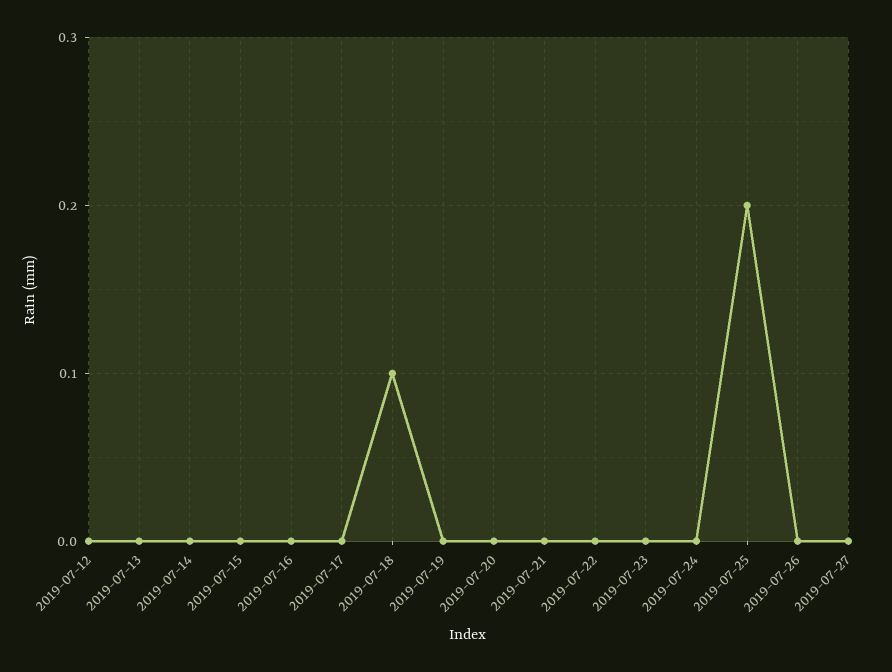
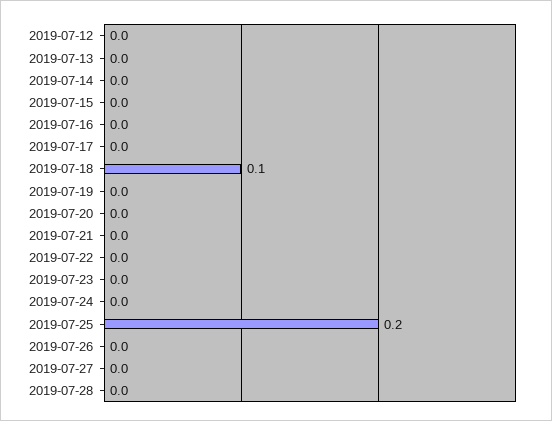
2019-07-28: none -> 0

